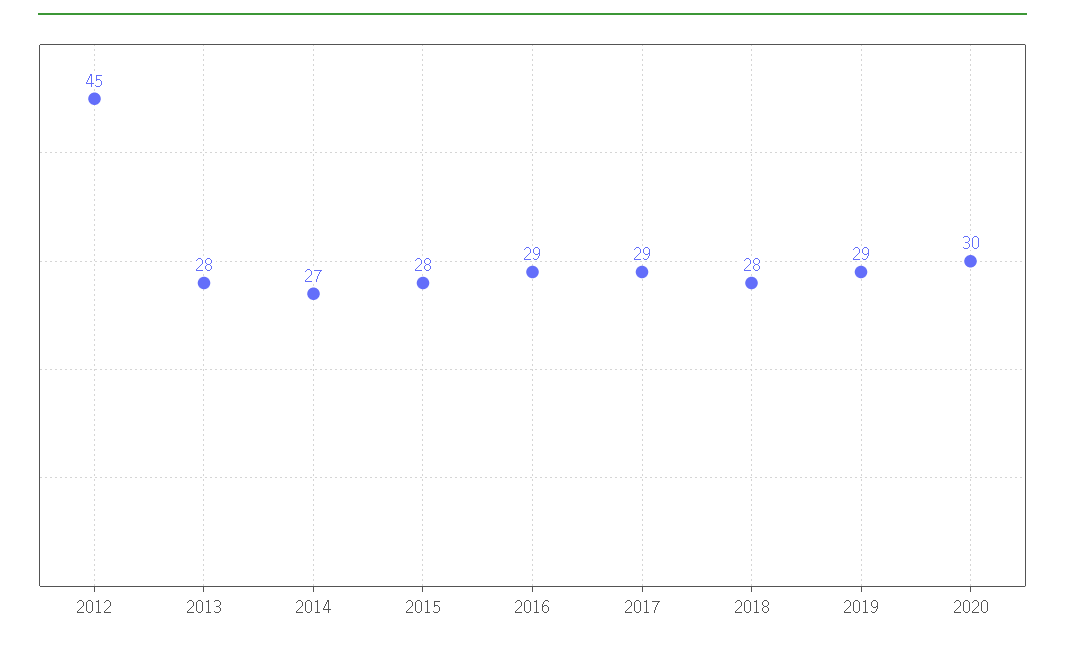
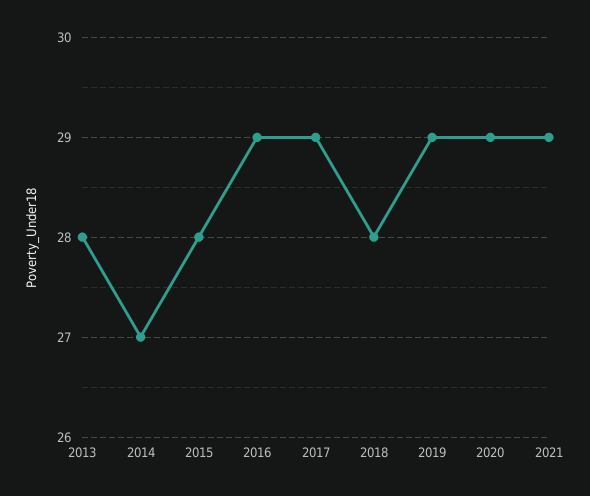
2012: 45 -> none
2020: 30 -> 29
2021: none -> 29

